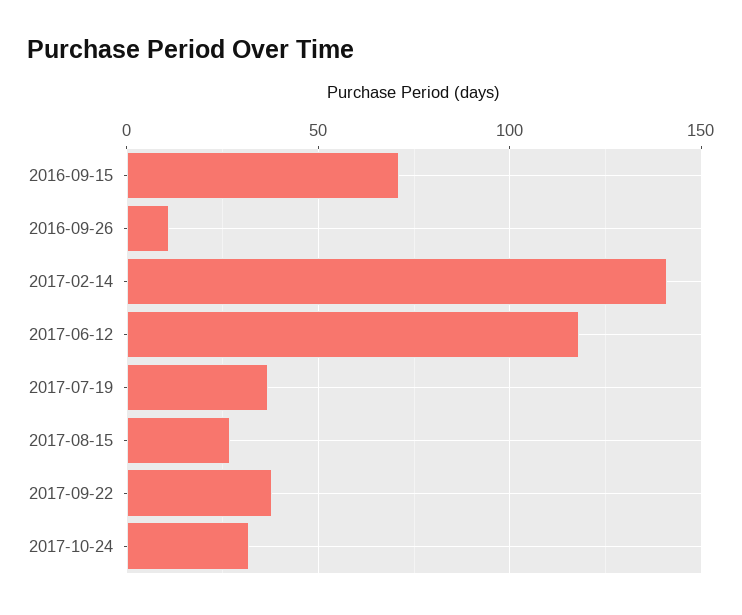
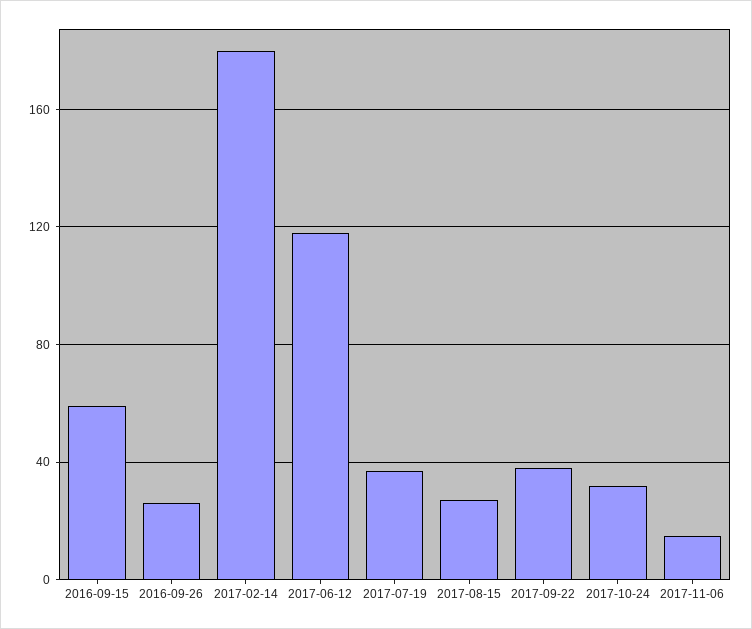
2016-09-15: 70 -> 60
2016-09-26: 10 -> 25
2017-02-14: 140 -> 180
2017-11-06: none -> 15

